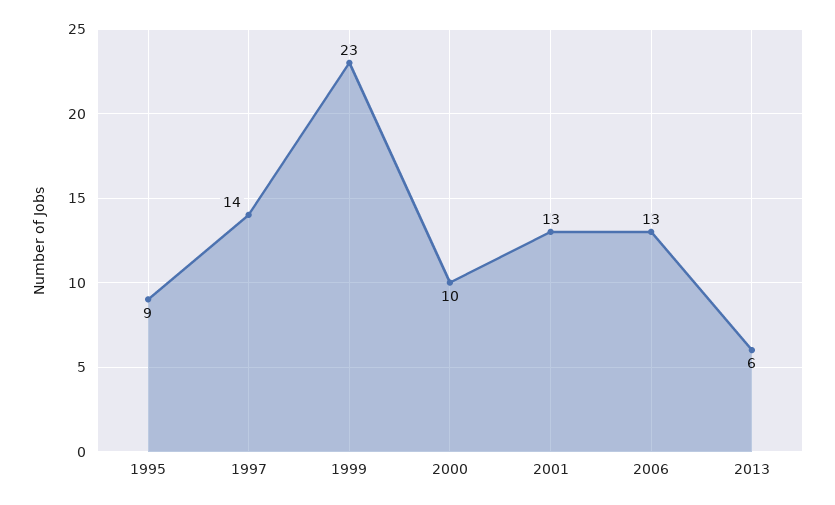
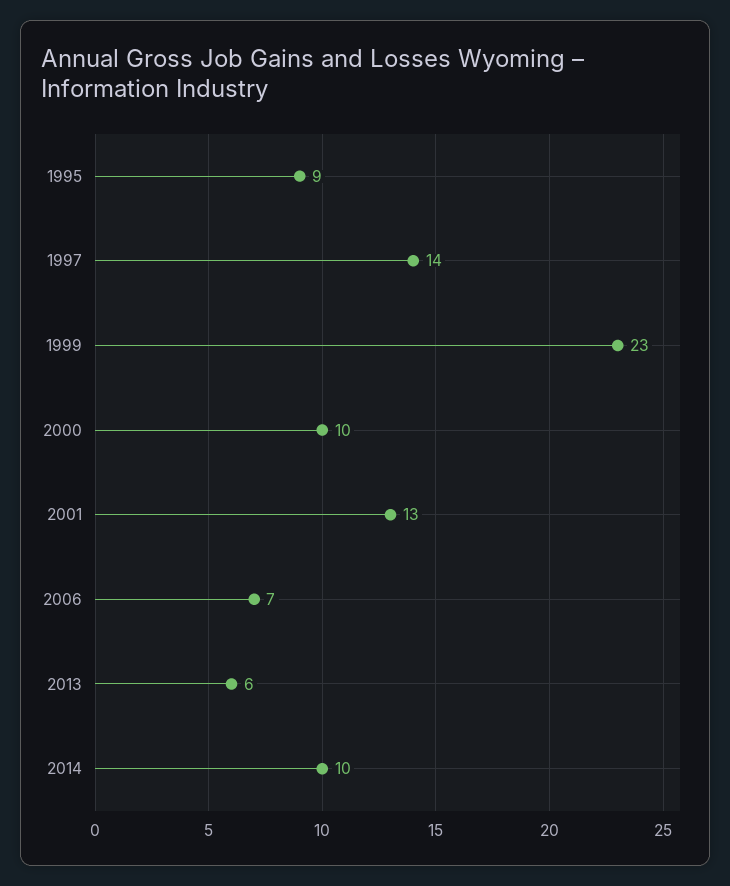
2006: 13 -> 7
2014: none -> 10

